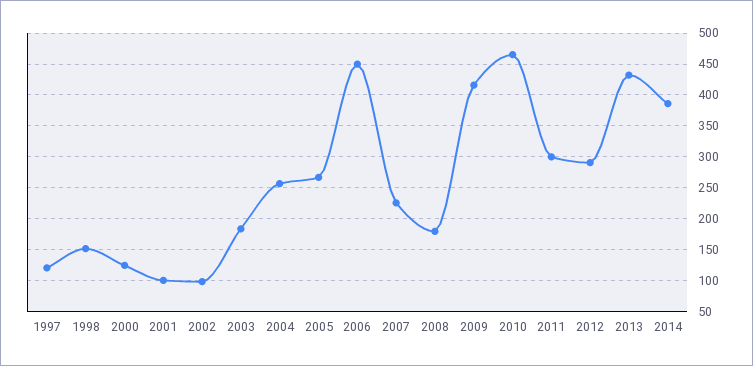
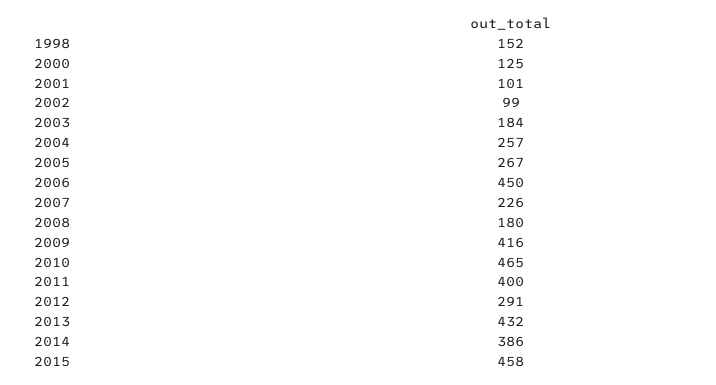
1997: 120 -> none
2011: 300 -> 400
2015: none -> 458

